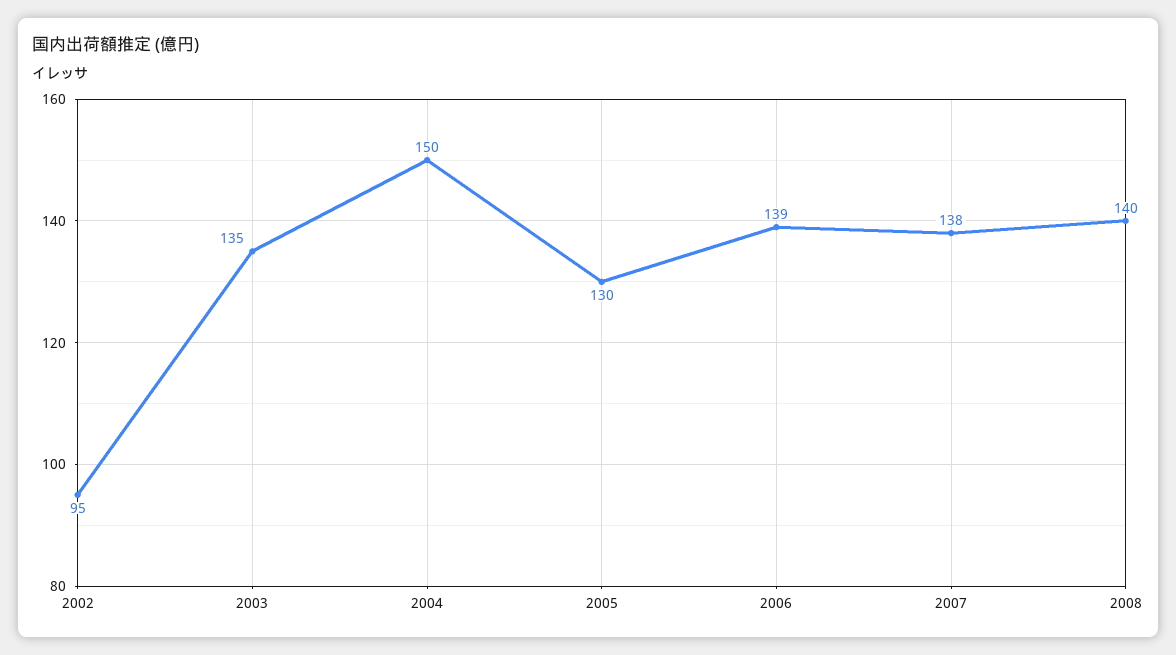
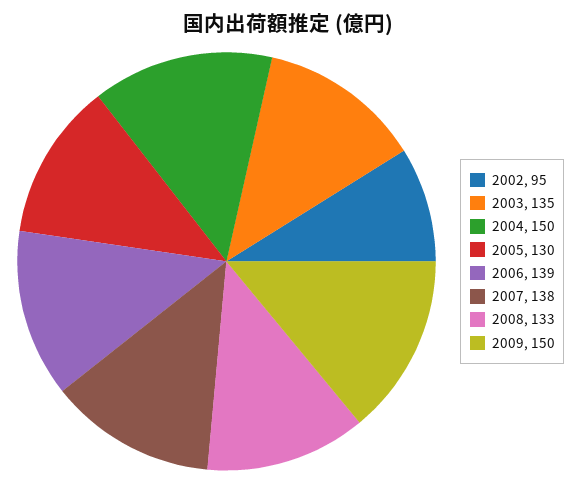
2008: 140 -> 133
2009: none -> 150

